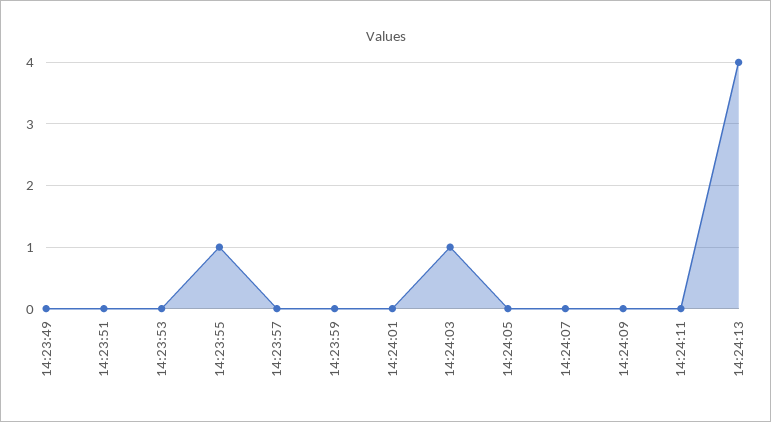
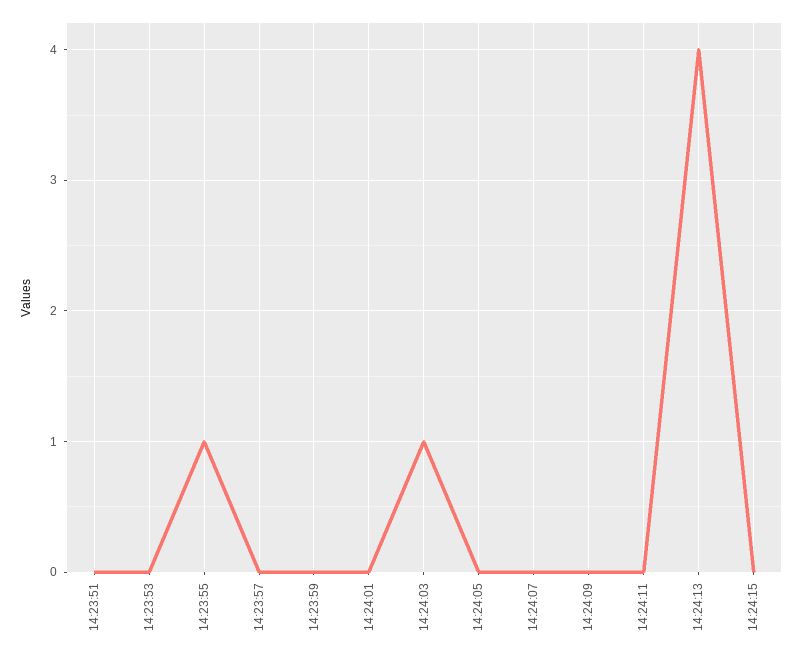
14:23:49: 0 -> none
14:24:15: none -> 0

